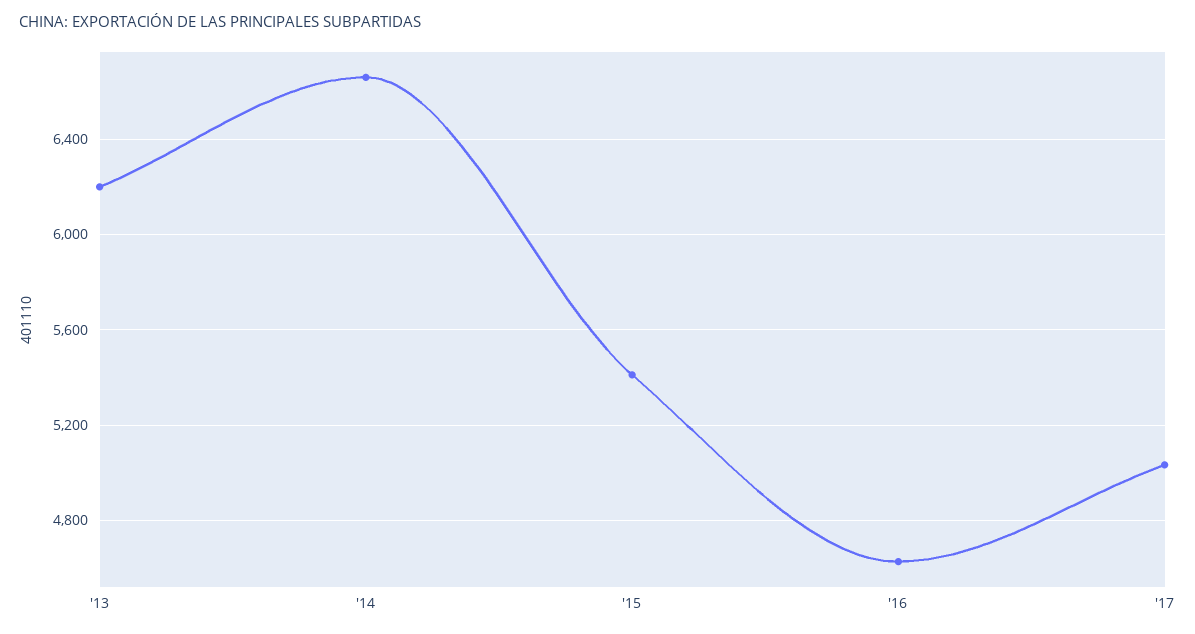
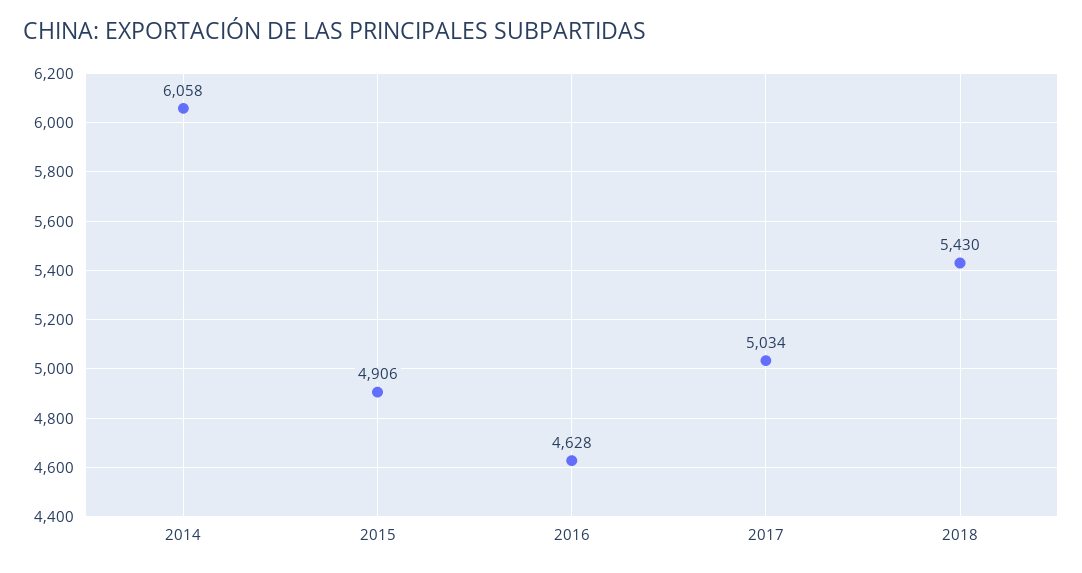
'13: 6200 -> none
'14: 6650 -> 6058
'15: 5400 -> 4906
2018: none -> 5430

